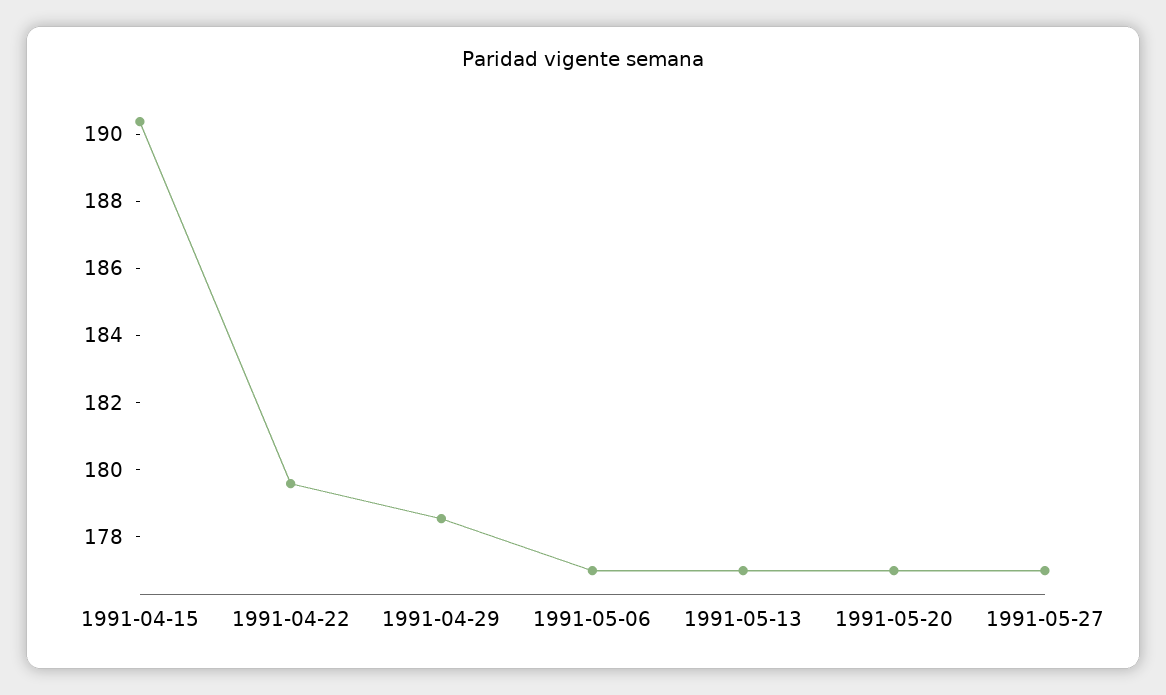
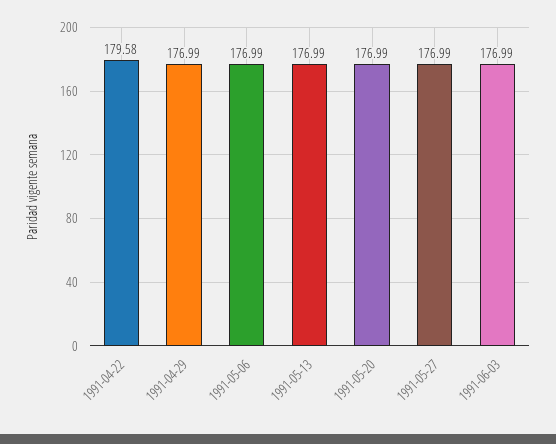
1991-04-15: 190.5 -> none
1991-04-29: 178.5 -> 176.99
1991-06-03: none -> 176.99

